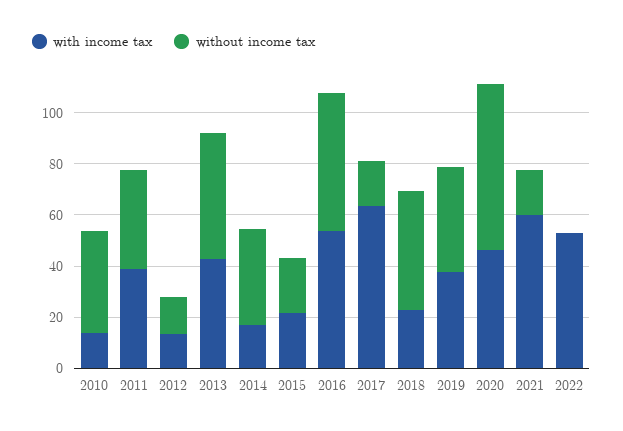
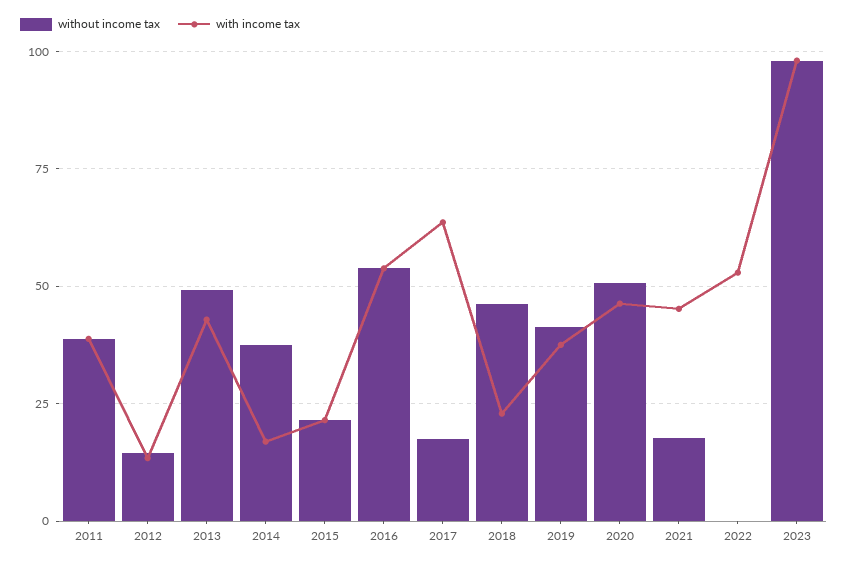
with income tax, 2010: 15 -> none
without income tax, 2010: 40 -> none
without income tax, 2020: 65 -> 50
with income tax, 2021: 60 -> 45
without income tax, 2023: none -> 97.5
with income tax, 2023: none -> 97.5

